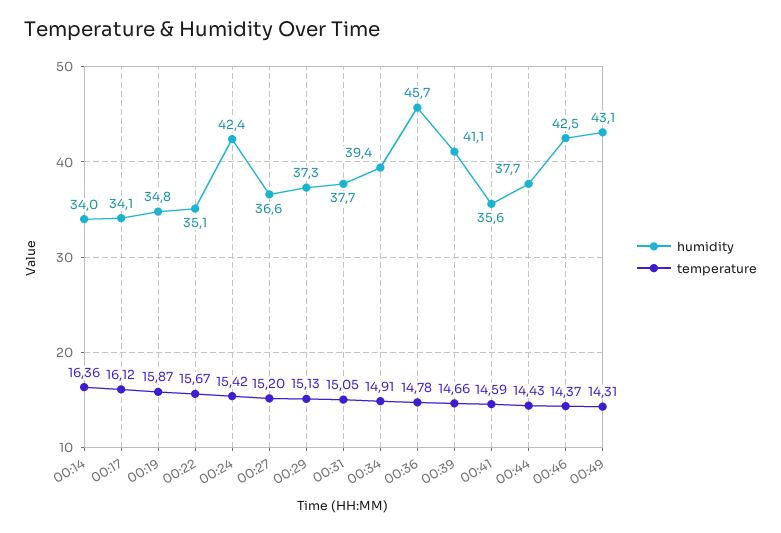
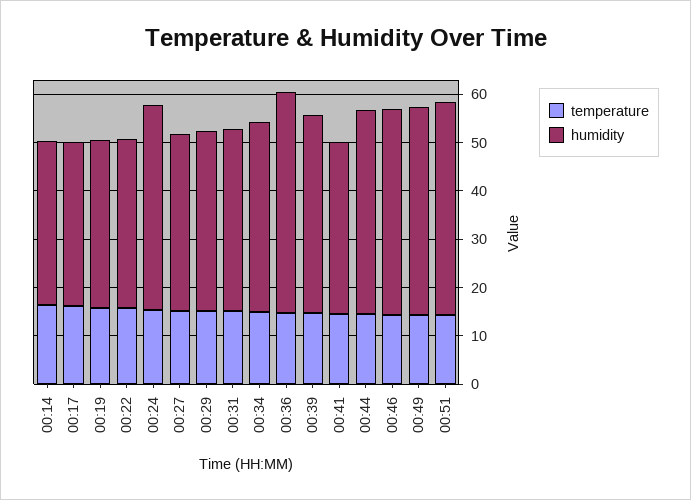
humidity, 00:44: 37.7 -> 42
temperature, 00:51: none -> 14
humidity, 00:51: none -> 44

